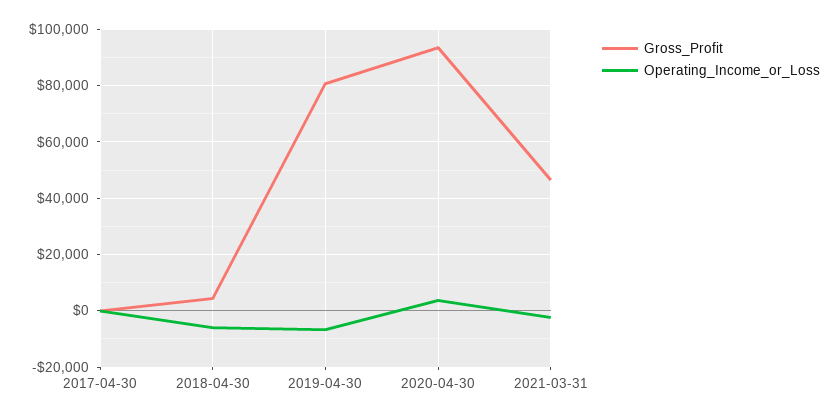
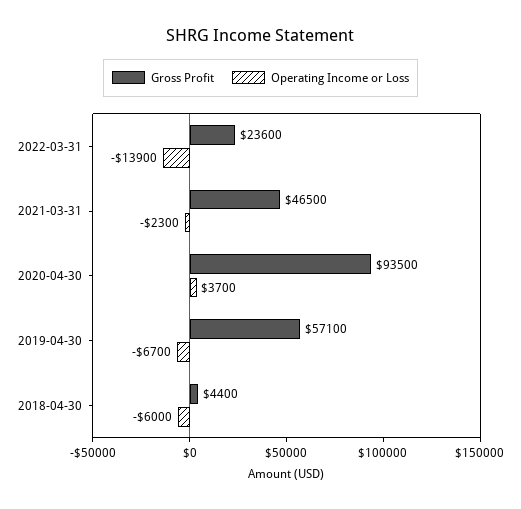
Gross_Profit, 2017-04-30: 0 -> none
Operating_Income_or_Loss, 2017-04-30: 0 -> none
Gross_Profit, 2019-04-30: 80000 -> 57100
Gross_Profit, 2022-03-31: none -> 23600
Operating_Income_or_Loss, 2022-03-31: none -> -13900

